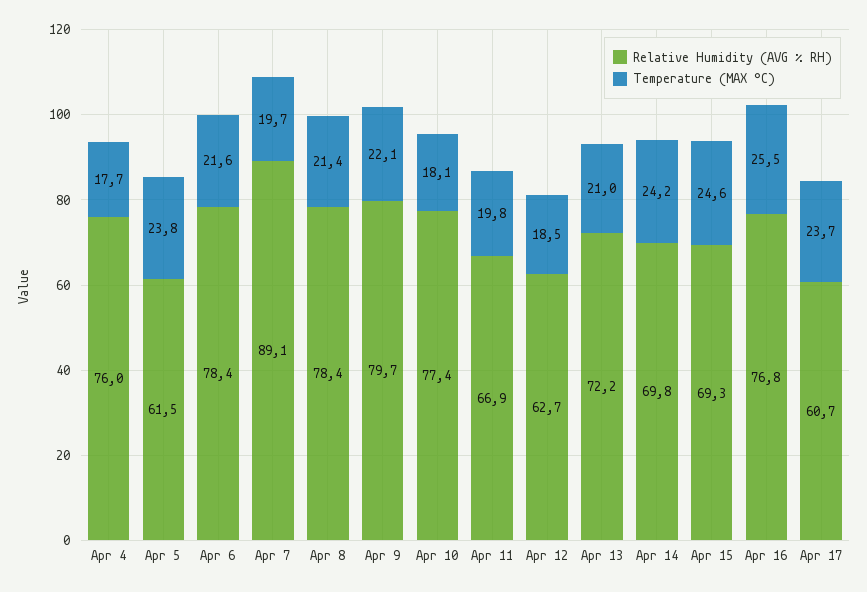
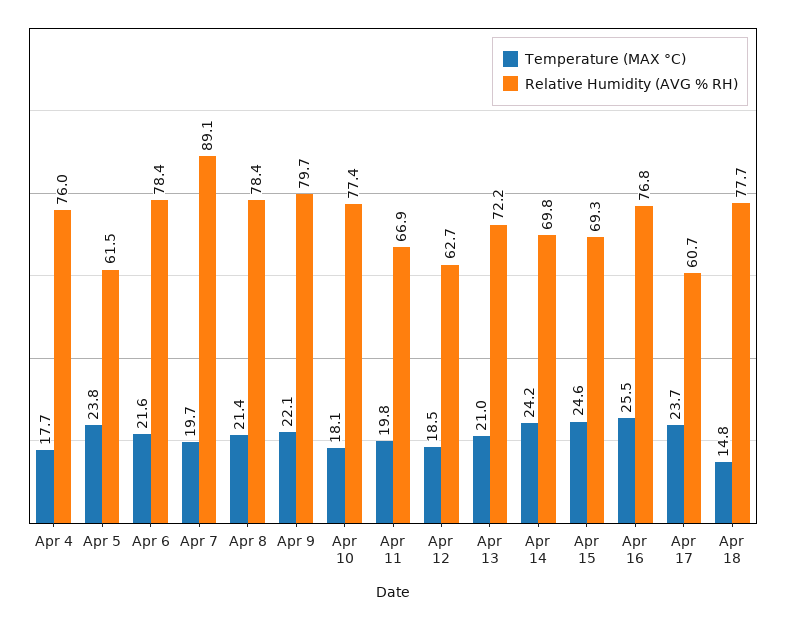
Temperature (MAX °C), Apr 18: none -> 14.8
Relative Humidity (AVG % RH), Apr 18: none -> 77.7

